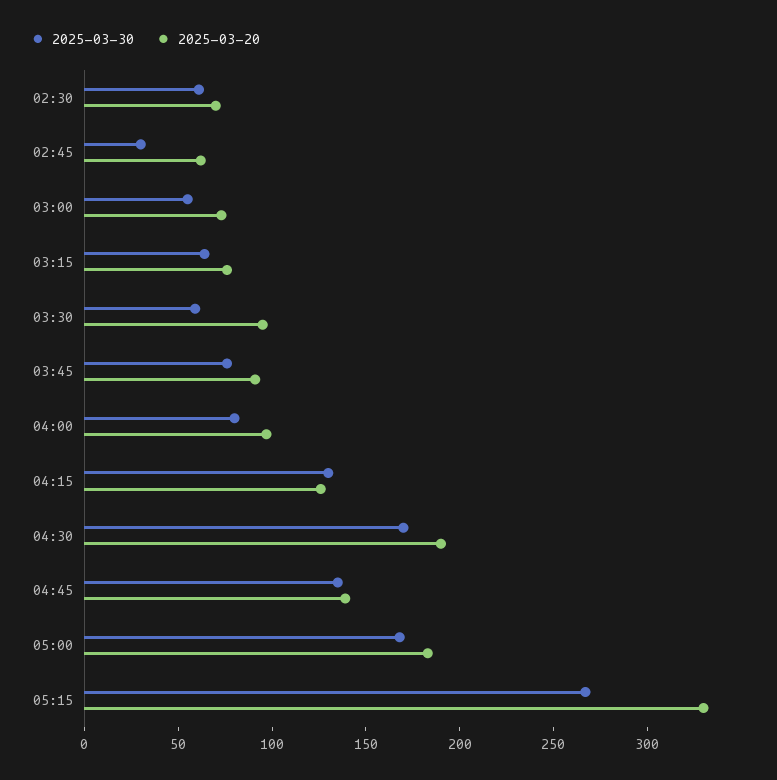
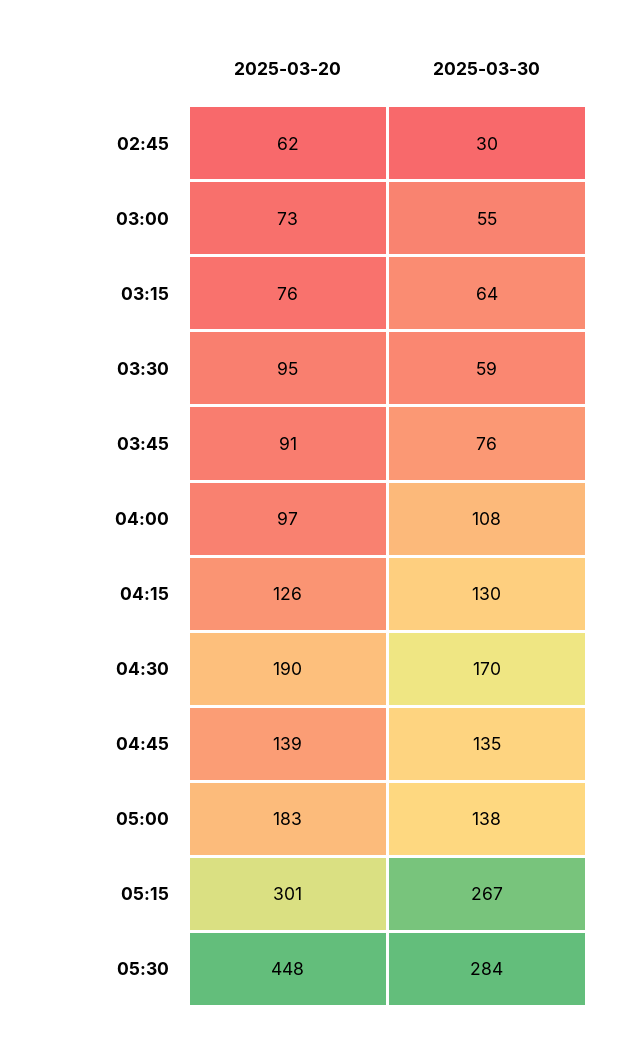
2025-03-30, 02:30: 60 -> none
2025-03-20, 02:30: 70 -> none
2025-03-30, 04:00: 80 -> 108
2025-03-30, 05:00: 170 -> 138
2025-03-20, 05:15: 330 -> 301
2025-03-20, 05:30: none -> 448
2025-03-30, 05:30: none -> 284

